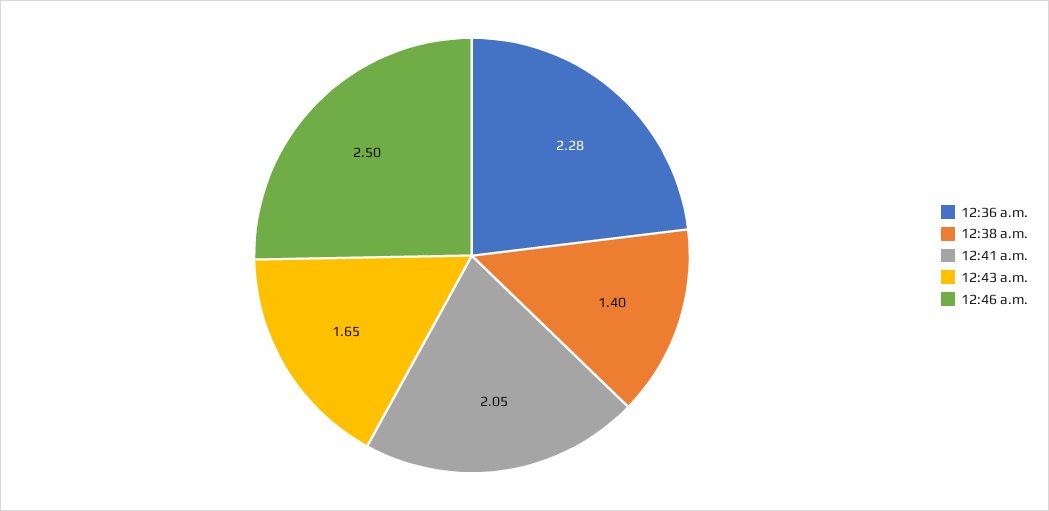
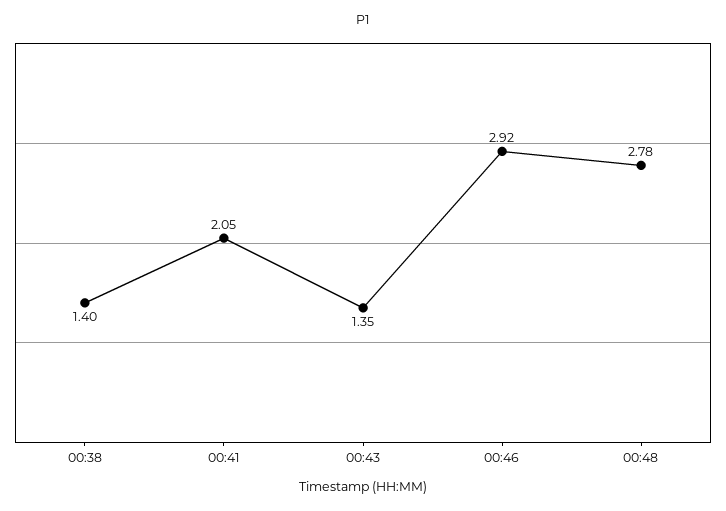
12:36 a.m.: 2.28 -> none
12:43 a.m.: 1.65 -> 1.35
12:46 a.m.: 2.5 -> 2.92
00:48: none -> 2.78

